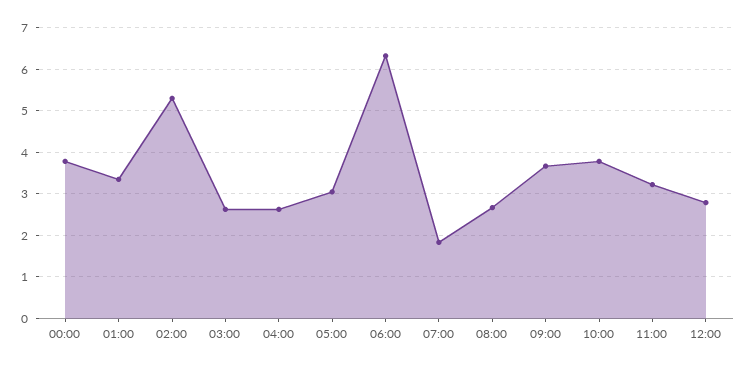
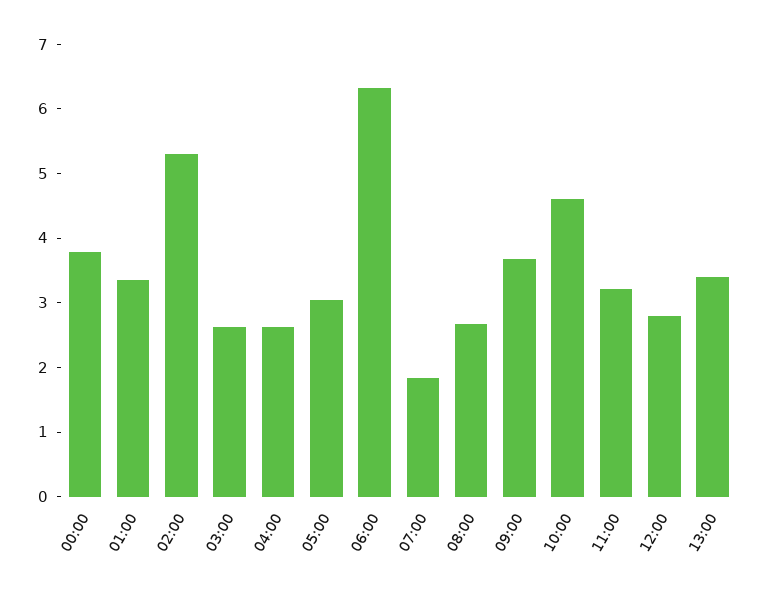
10:00: 3.8 -> 4.6
13:00: none -> 3.4

